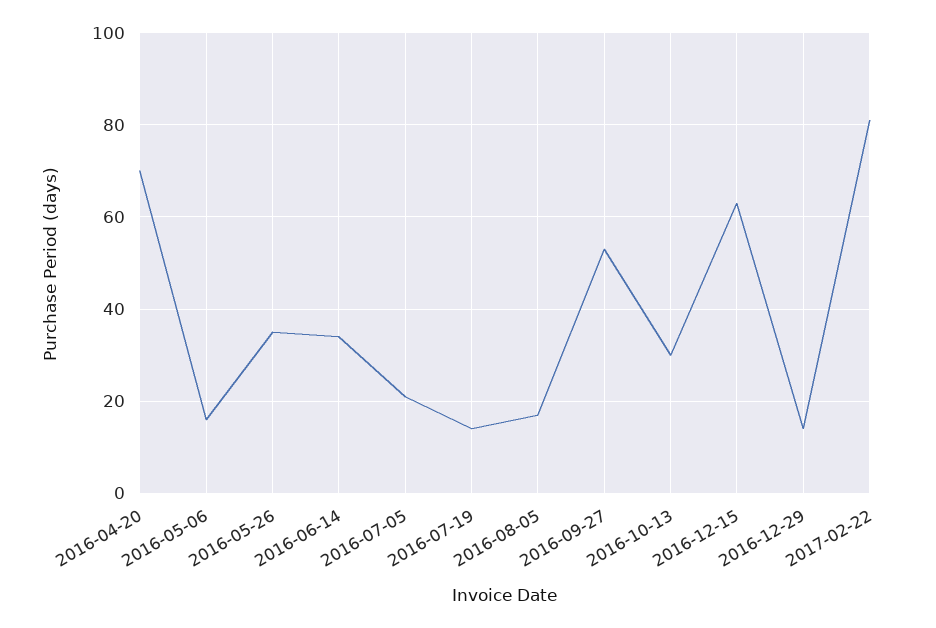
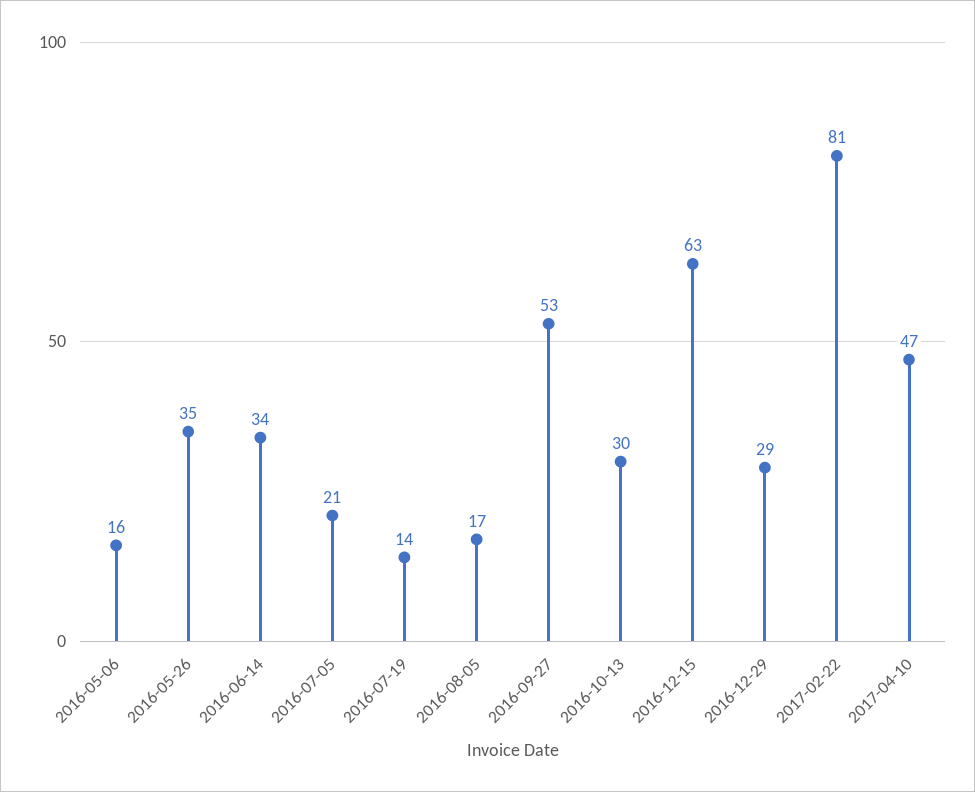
2016-04-20: 70 -> none
2016-12-29: 15 -> 29
2017-04-10: none -> 47

